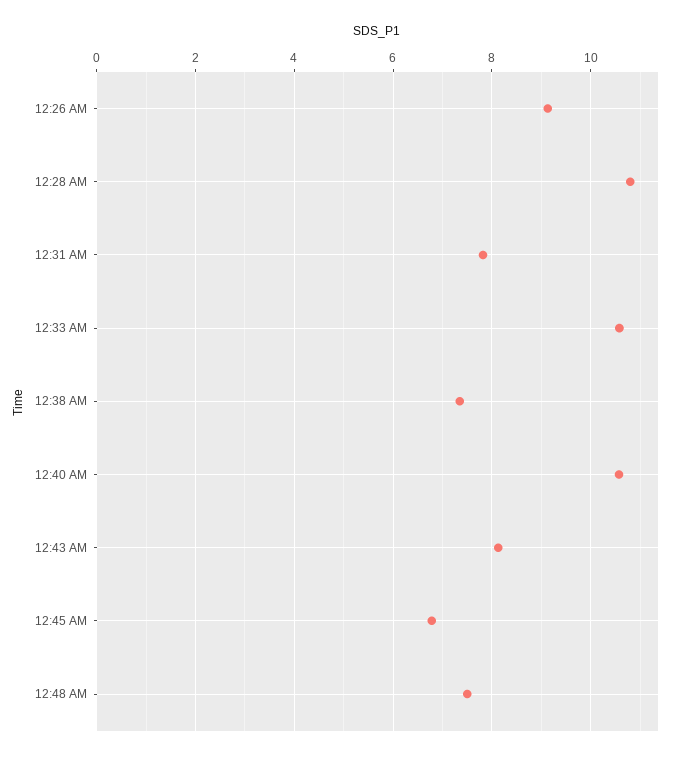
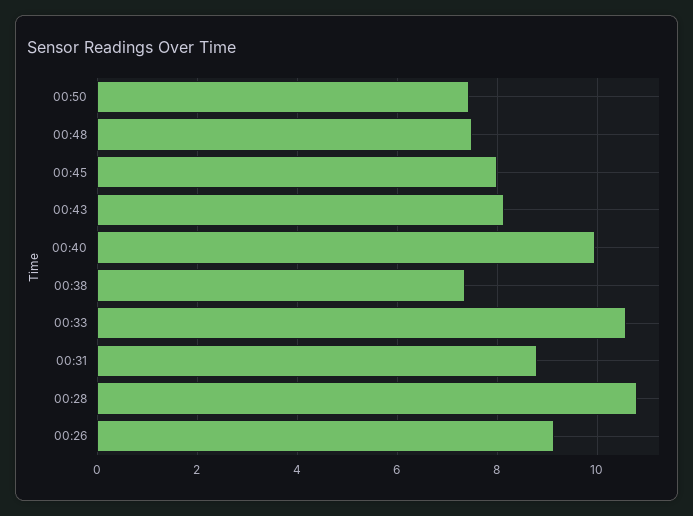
12:31 AM: 7.8 -> 8.8
12:40 AM: 10.6 -> 10
12:45 AM: 6.8 -> 8
00:50: none -> 7.4

